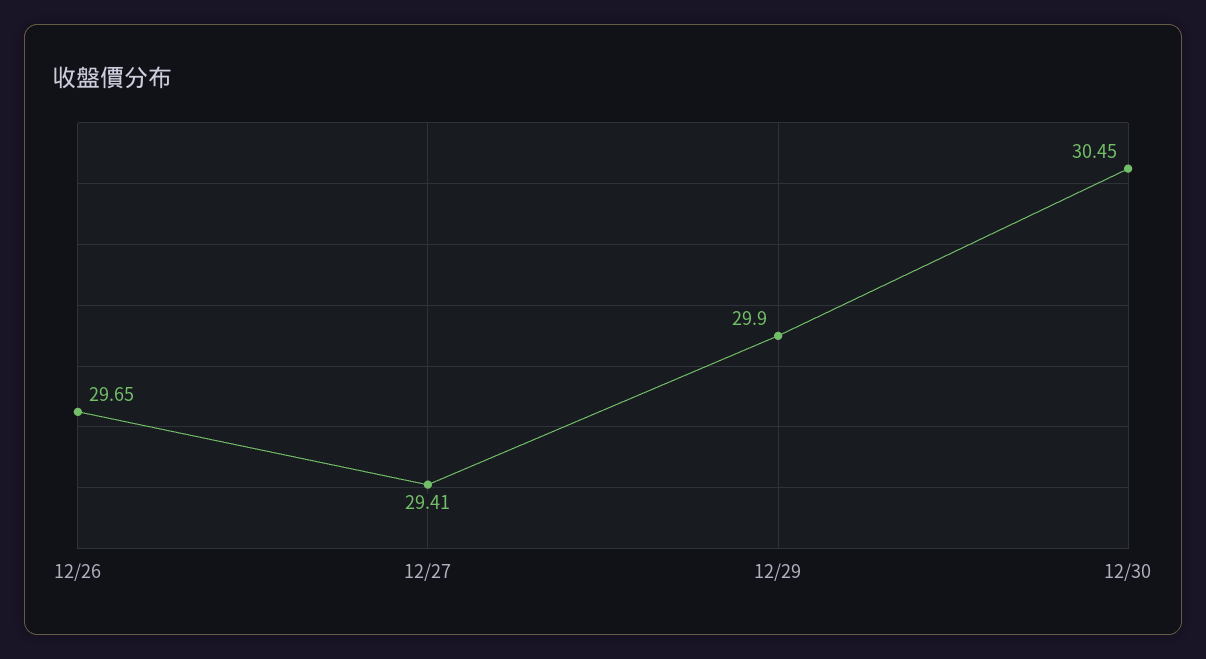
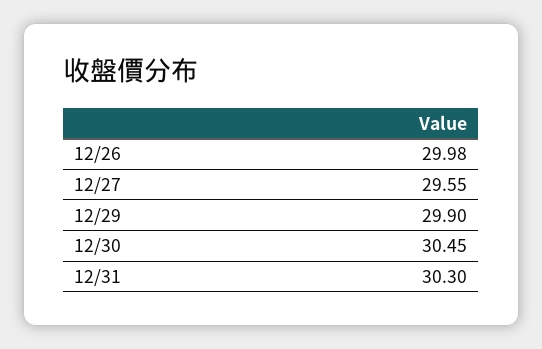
12/26: 29.65 -> 29.98
12/27: 29.41 -> 29.55
12/31: none -> 30.3

